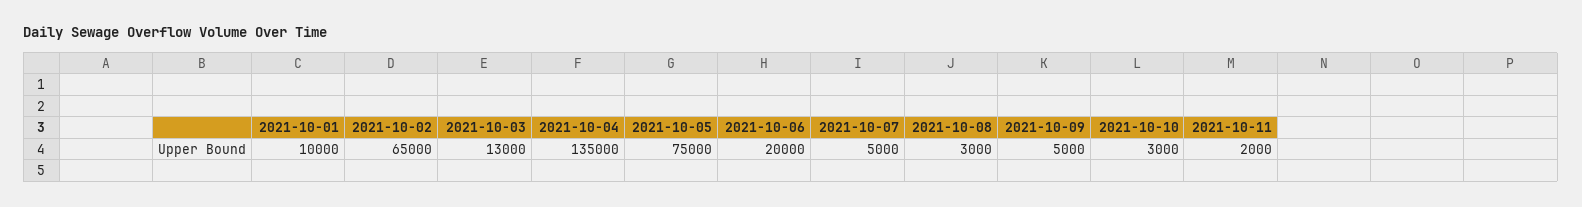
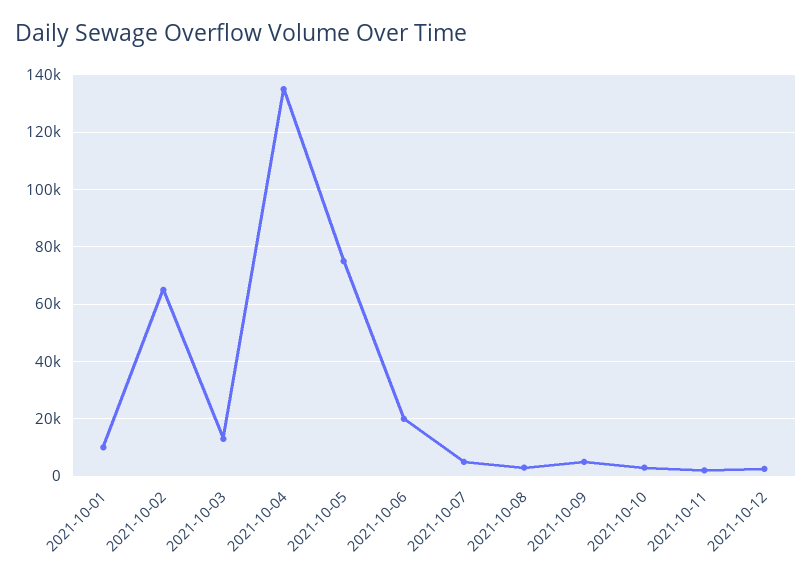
2021-10-12: none -> 2500

